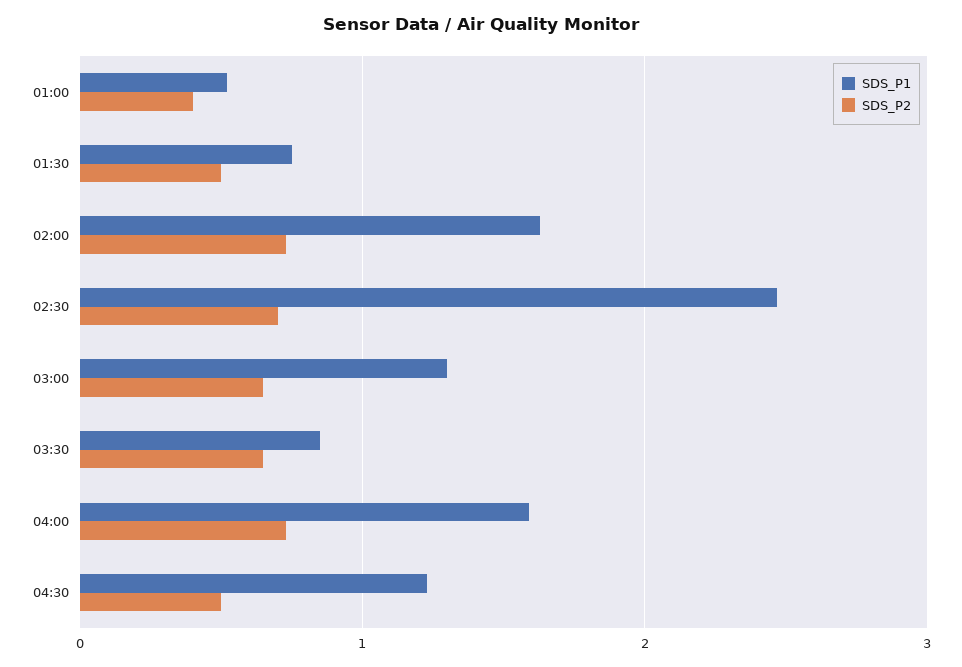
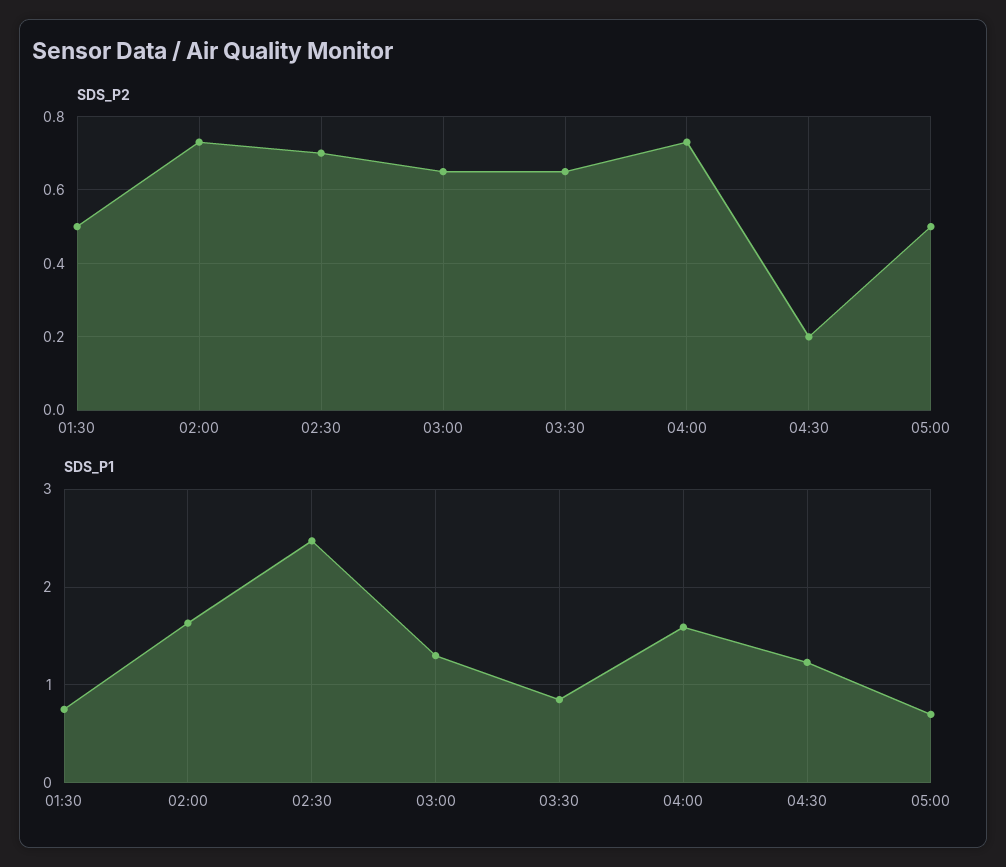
SDS_P1, 01:00: 0.5 -> none
SDS_P2, 01:00: 0.4 -> none
SDS_P2, 04:30: 0.5 -> 0.2
SDS_P2, 05:00: none -> 0.5
SDS_P1, 05:00: none -> 0.7

